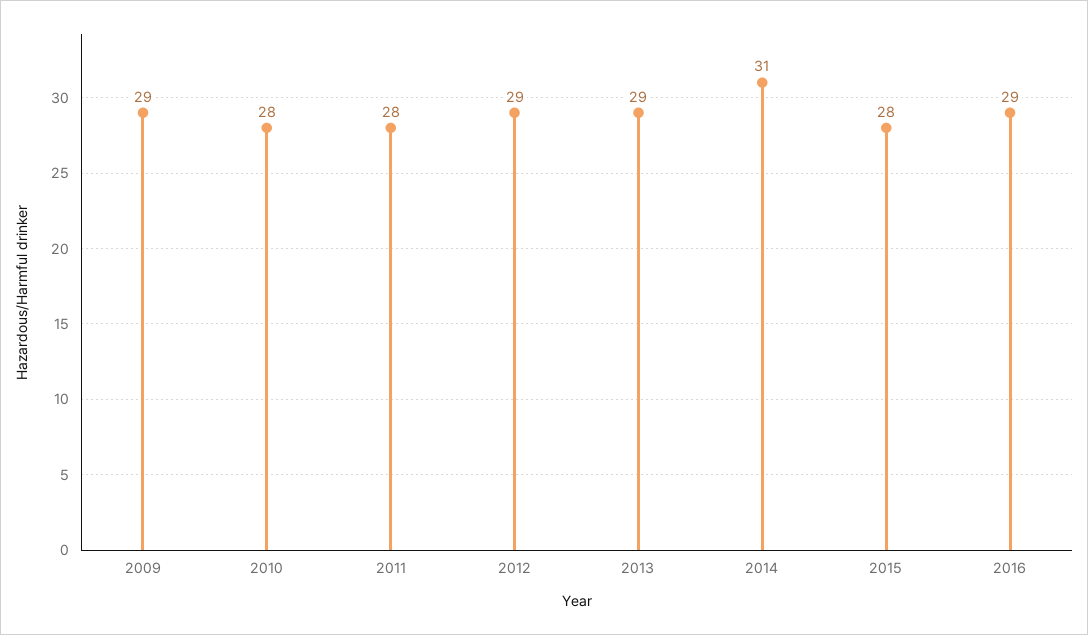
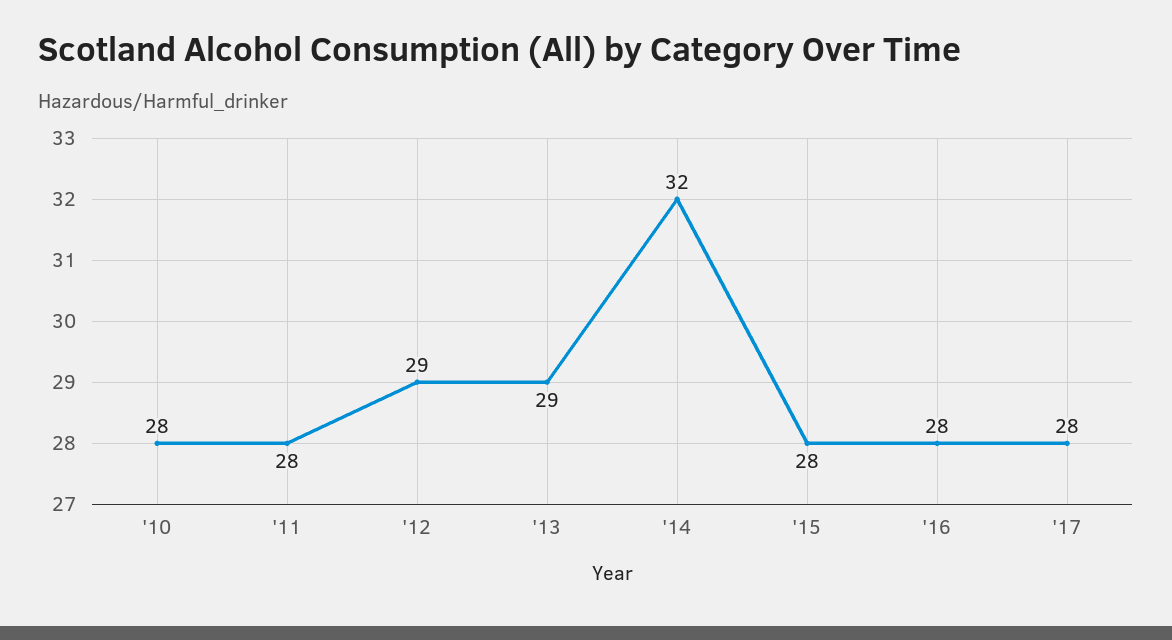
2009: 29 -> none
2014: 31 -> 32
2016: 29 -> 28
'17: none -> 28

